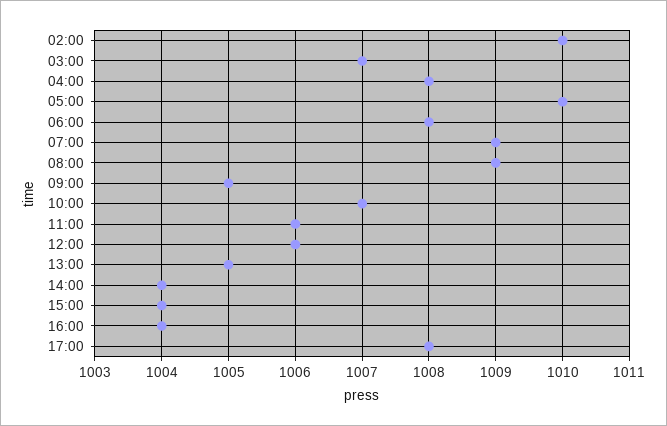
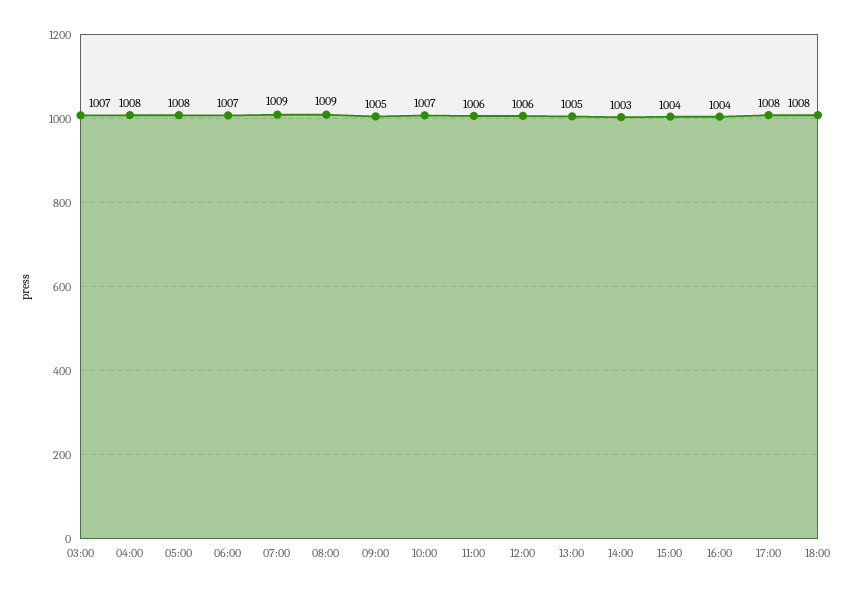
02:00: 1010 -> none
05:00: 1010 -> 1008
06:00: 1008 -> 1007
14:00: 1004 -> 1003
18:00: none -> 1008

